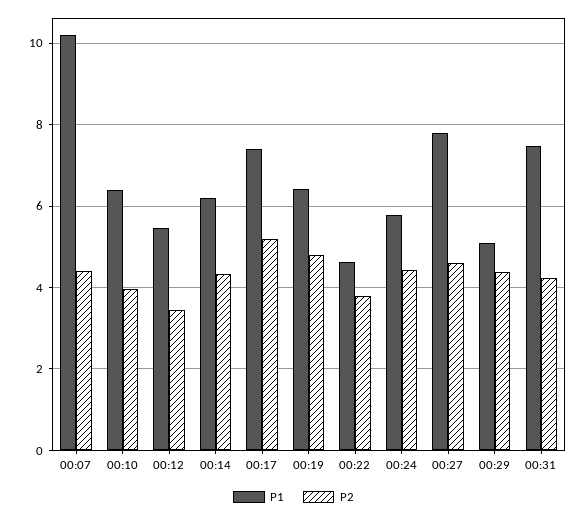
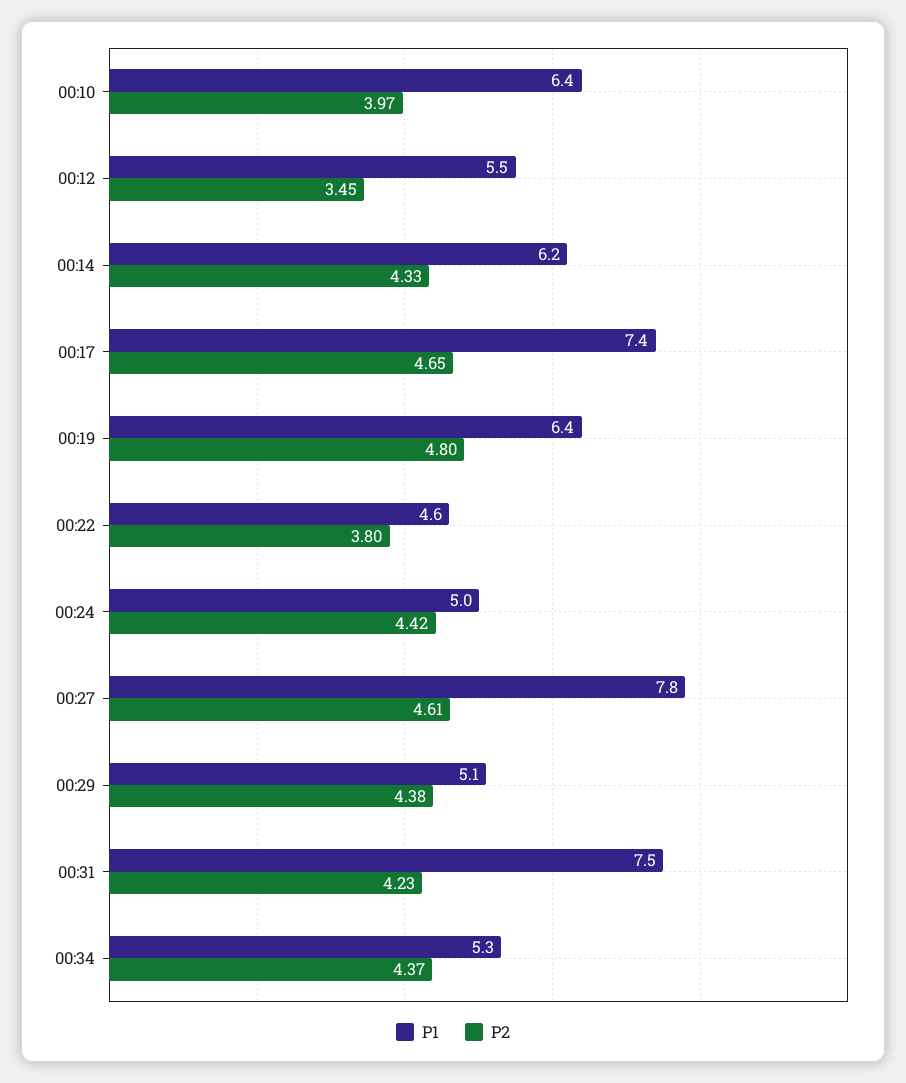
P1, 00:07: 10.2 -> none
P2, 00:07: 4.4 -> none
P2, 00:17: 5.2 -> 4.65
P1, 00:24: 5.8 -> 5
P1, 00:34: none -> 5.3
P2, 00:34: none -> 4.37

